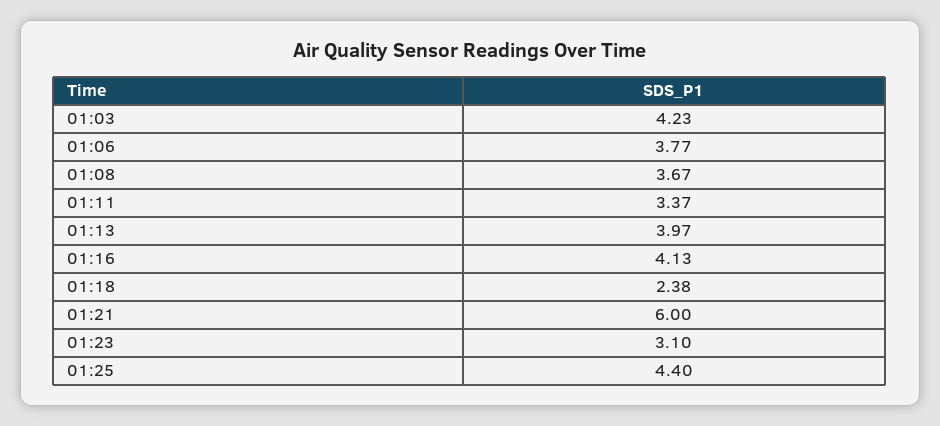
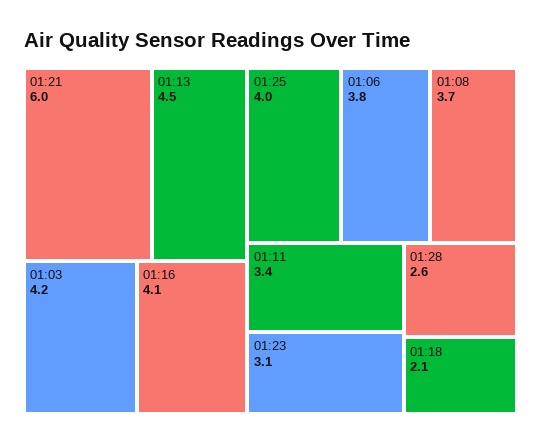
01:13: 3.97 -> 4.5
01:18: 2.38 -> 2.1
01:25: 4.4 -> 4
01:28: none -> 2.6

